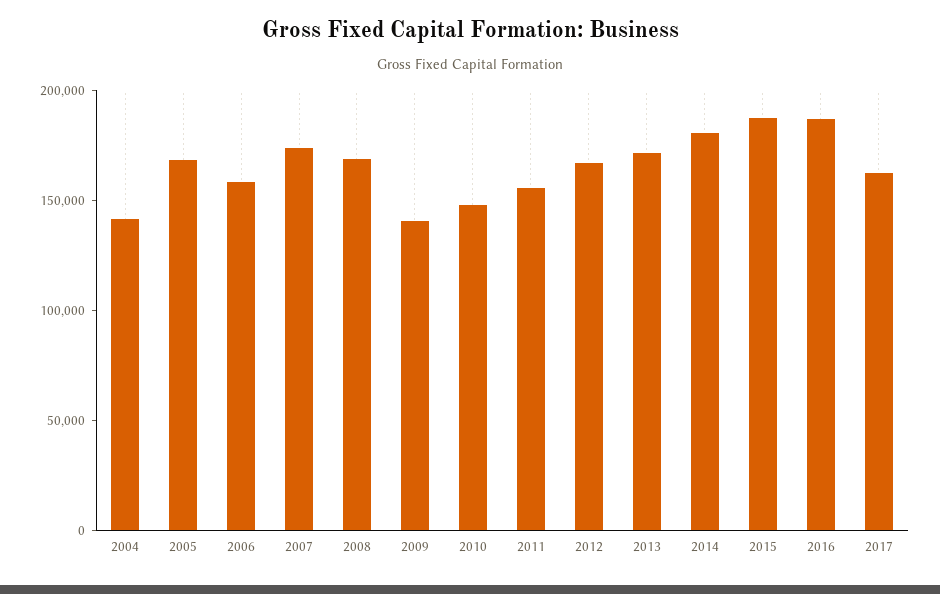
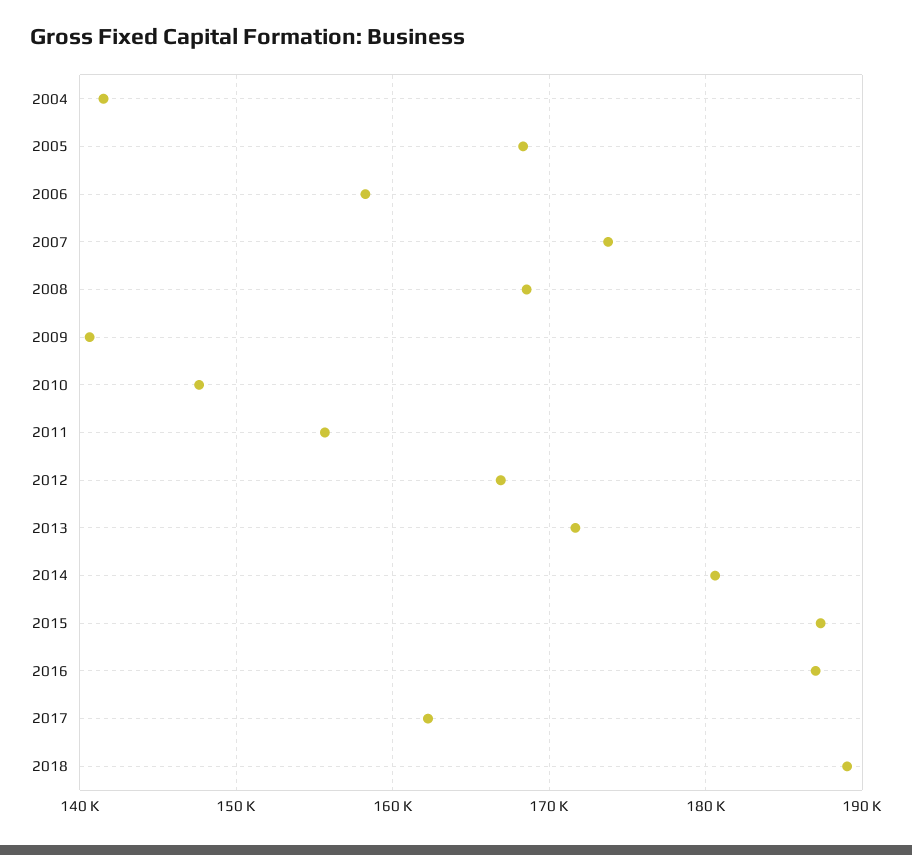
2018: none -> 189000

